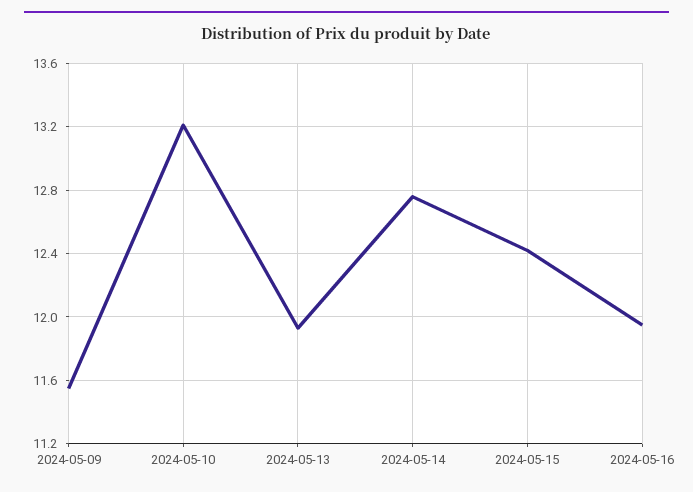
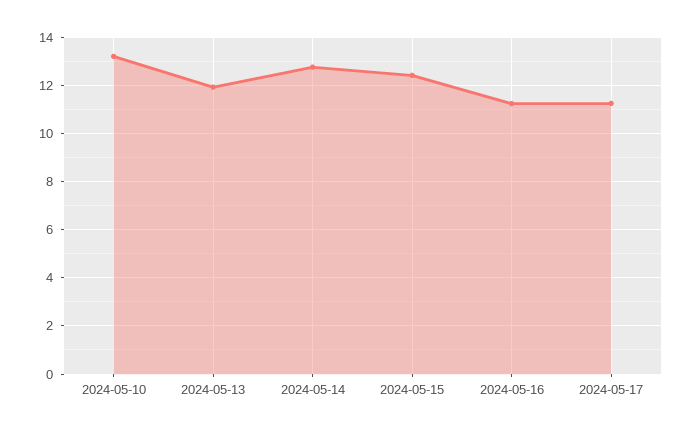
2024-05-09: 11.55 -> none
2024-05-16: 11.95 -> 11.25
2024-05-17: none -> 11.25

